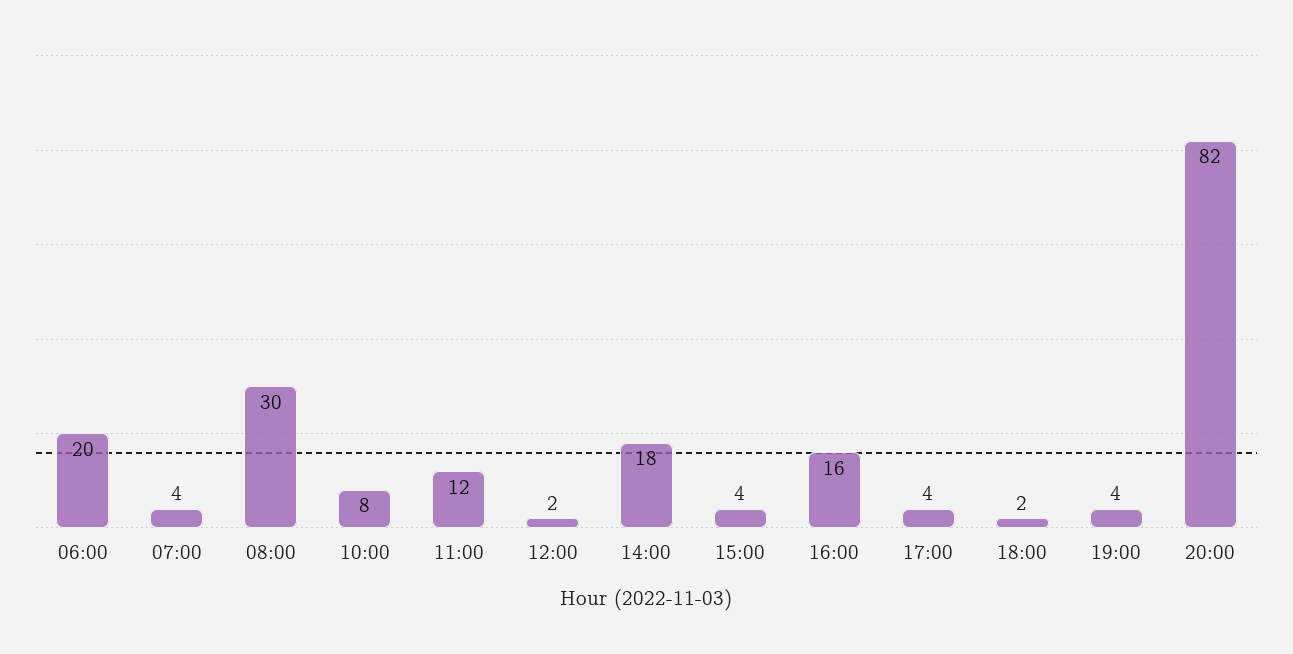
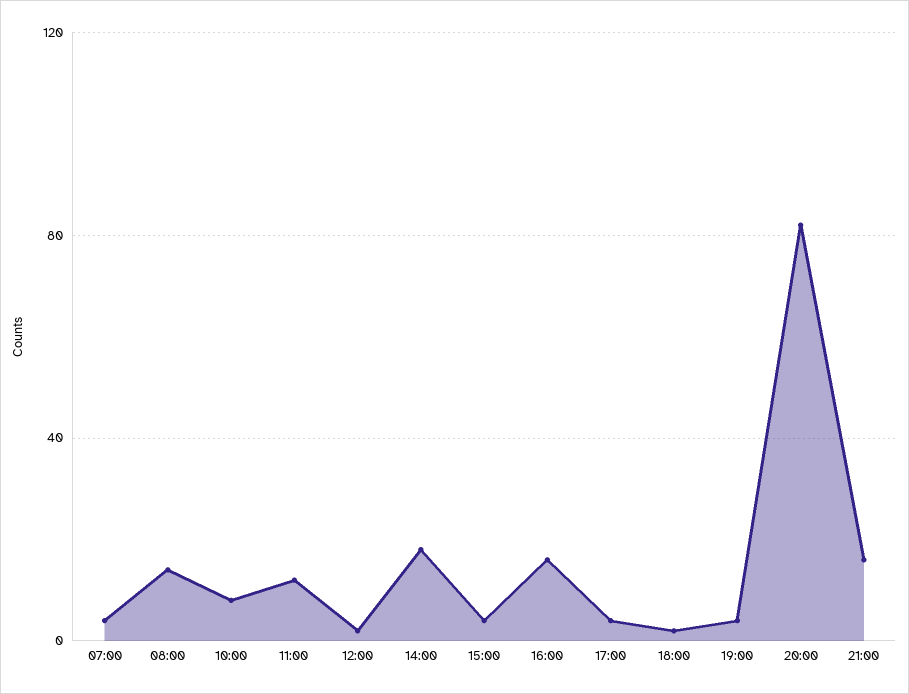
06:00: 20 -> none
08:00: 30 -> 15
21:00: none -> 15

